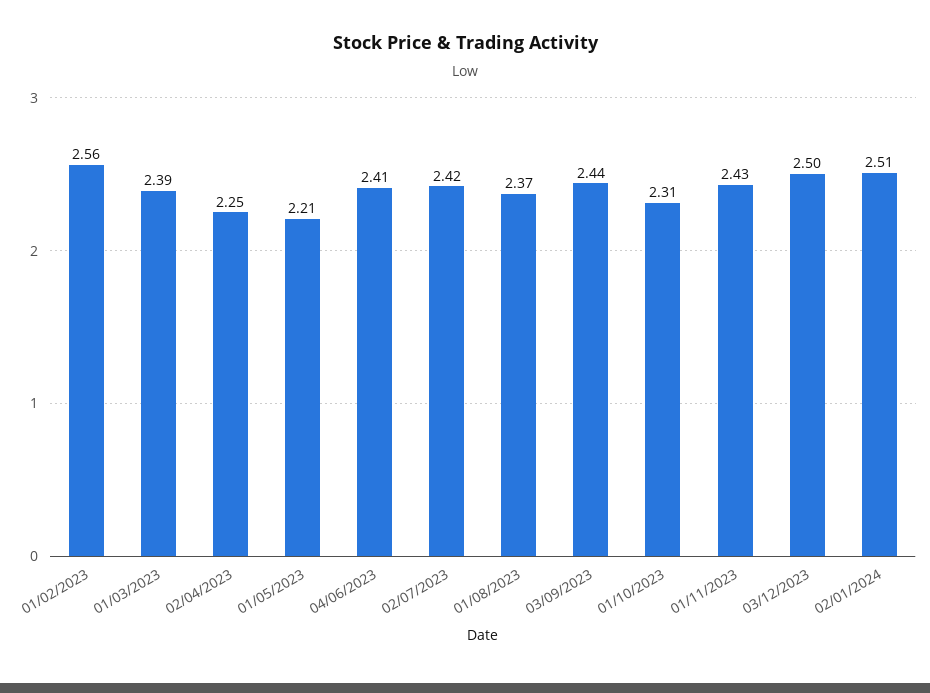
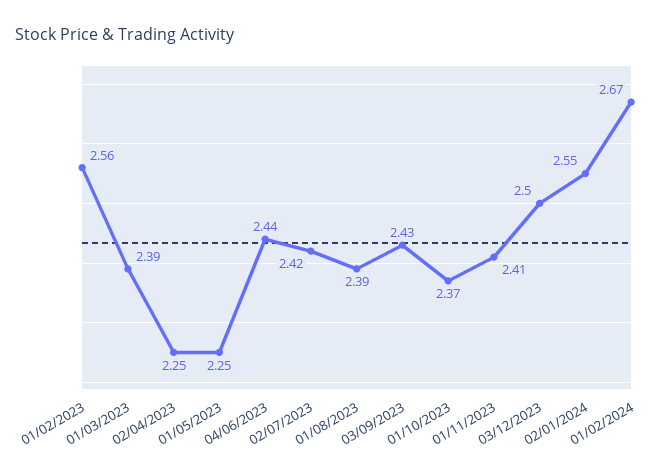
01/05/2023: 2.21 -> 2.25
04/06/2023: 2.41 -> 2.44
01/08/2023: 2.37 -> 2.39
03/09/2023: 2.44 -> 2.43
01/10/2023: 2.31 -> 2.37
01/11/2023: 2.43 -> 2.41
02/01/2024: 2.51 -> 2.55
01/02/2024: none -> 2.67

